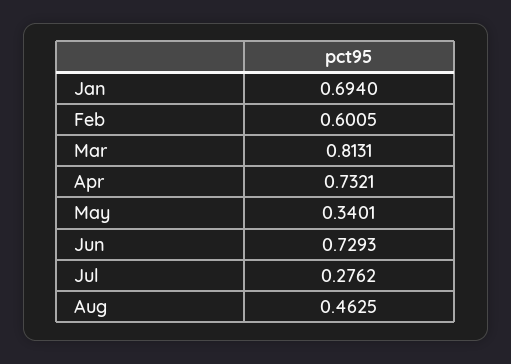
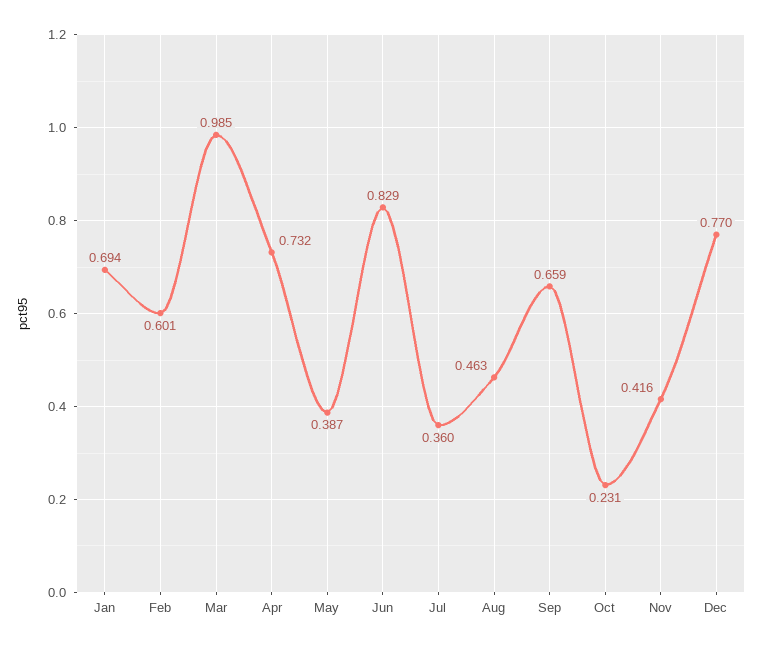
Mar: 0.8131 -> 0.985
May: 0.3401 -> 0.387
Jun: 0.7293 -> 0.829
Jul: 0.2762 -> 0.36
Sep: none -> 0.659
Oct: none -> 0.231
Nov: none -> 0.416
Dec: none -> 0.77

